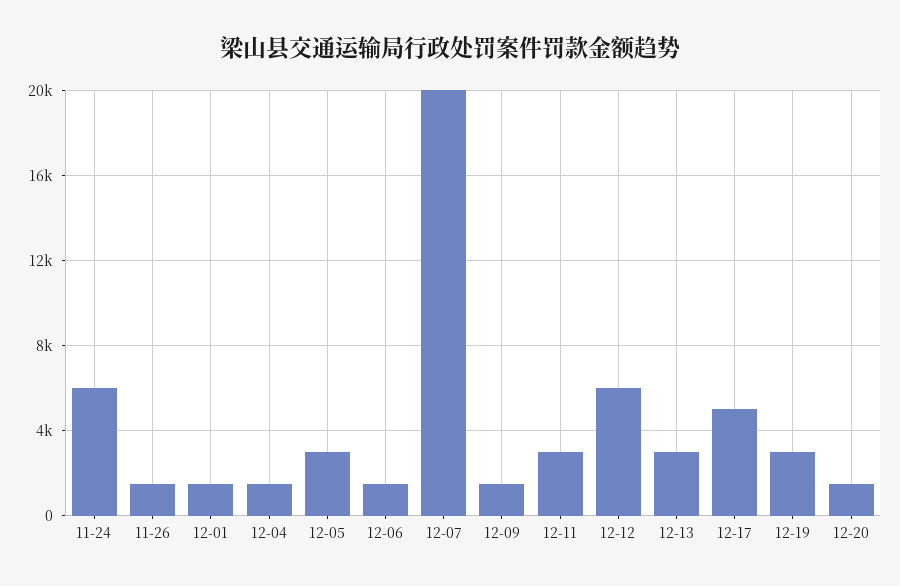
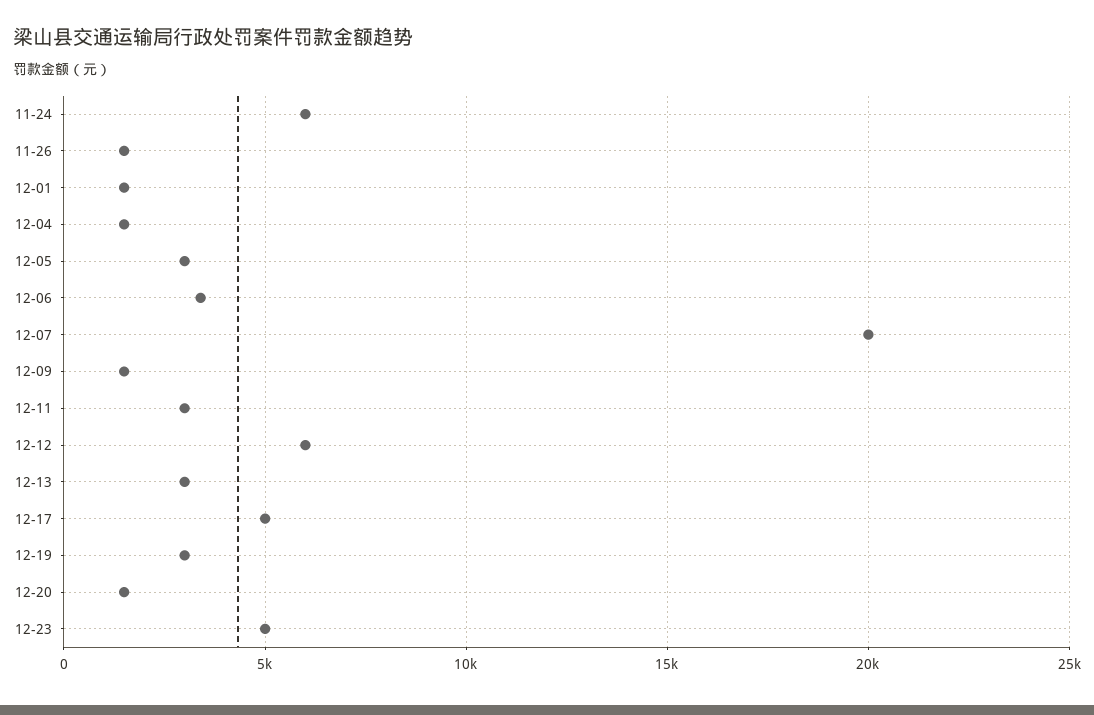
12-06: 1500 -> 3500
12-23: none -> 5000

